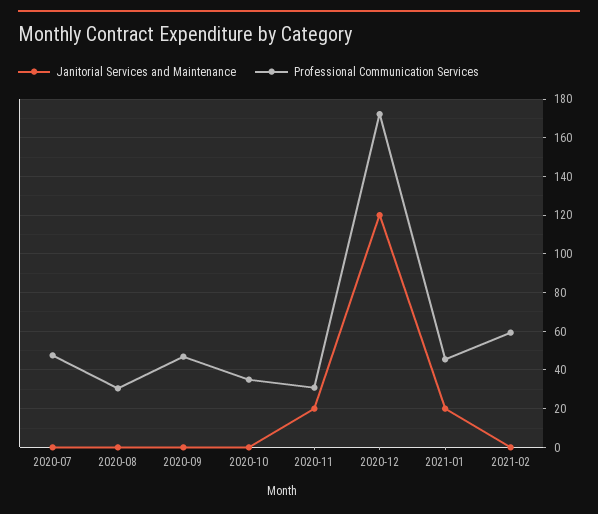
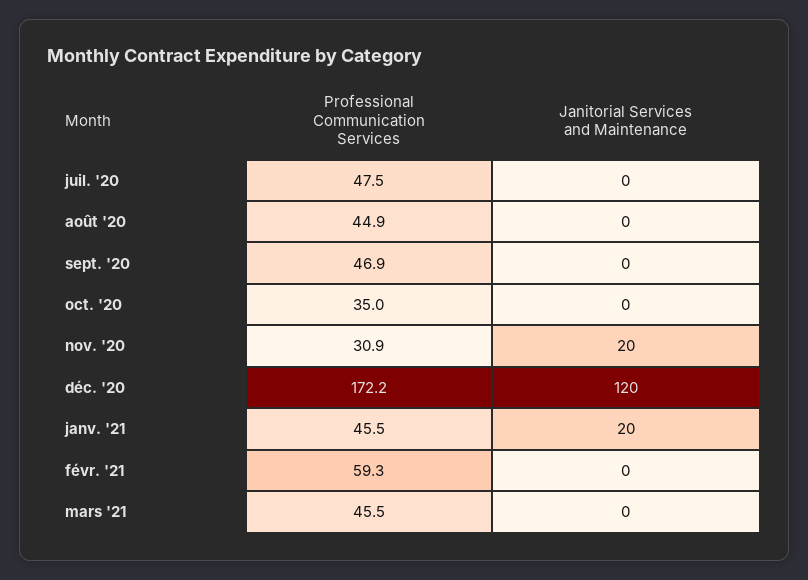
Professional Communication Services, 2020-08: 30 -> 44.9
Professional Communication Services, mars '21: none -> 45.5
Janitorial Services and Maintenance, mars '21: none -> 0

